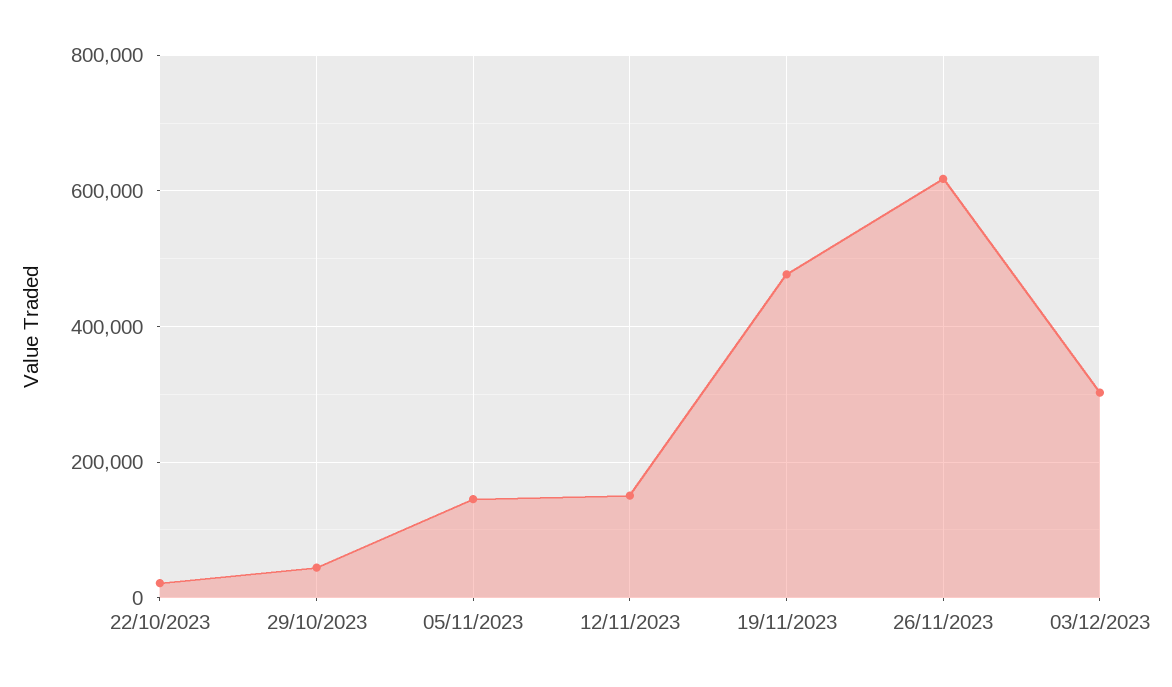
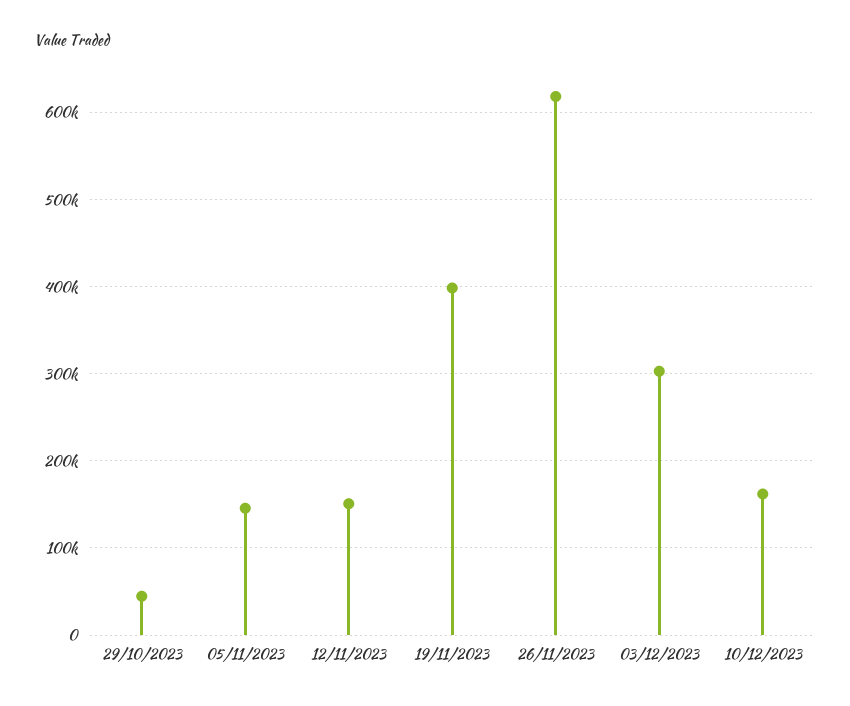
22/10/2023: 20000 -> none
19/11/2023: 480000 -> 400000
10/12/2023: none -> 160000

